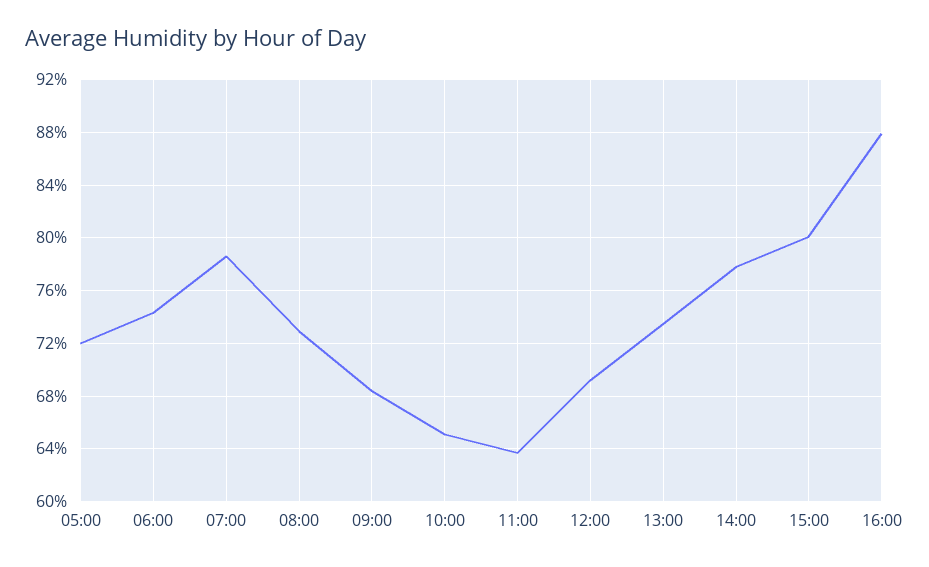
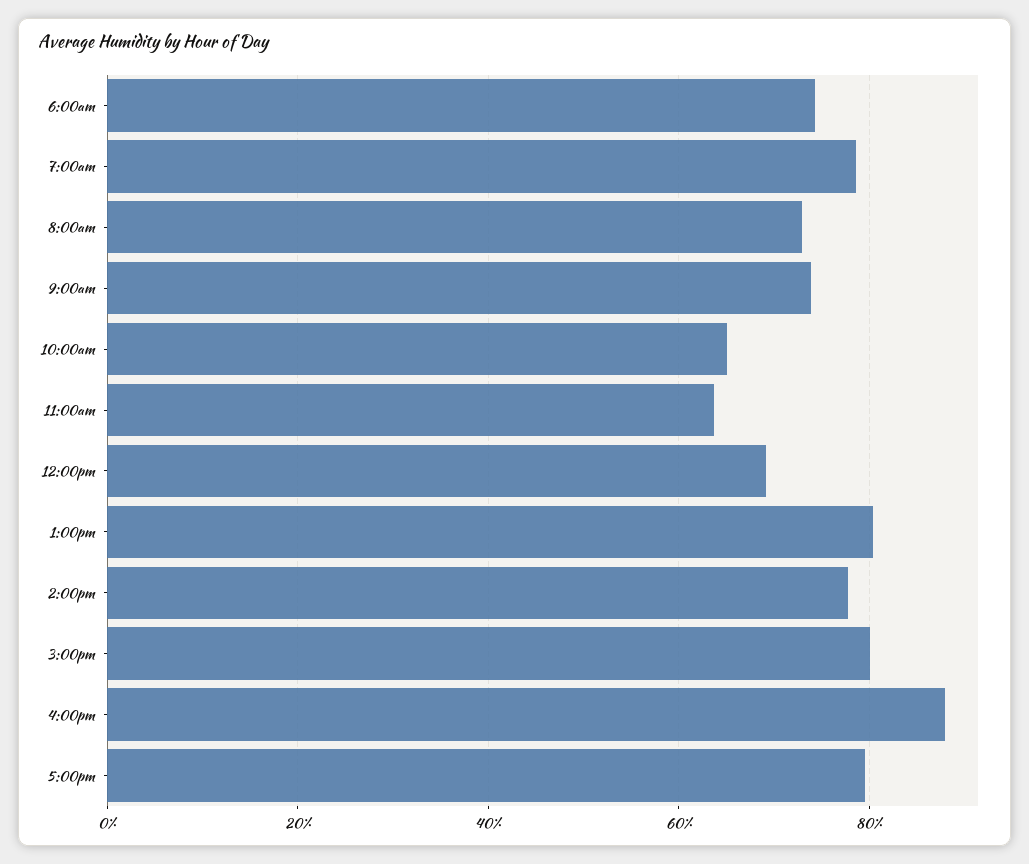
05:00: 72 -> none
09:00: 68.5 -> 74
13:00: 73.5 -> 80
5:00pm: none -> 80

